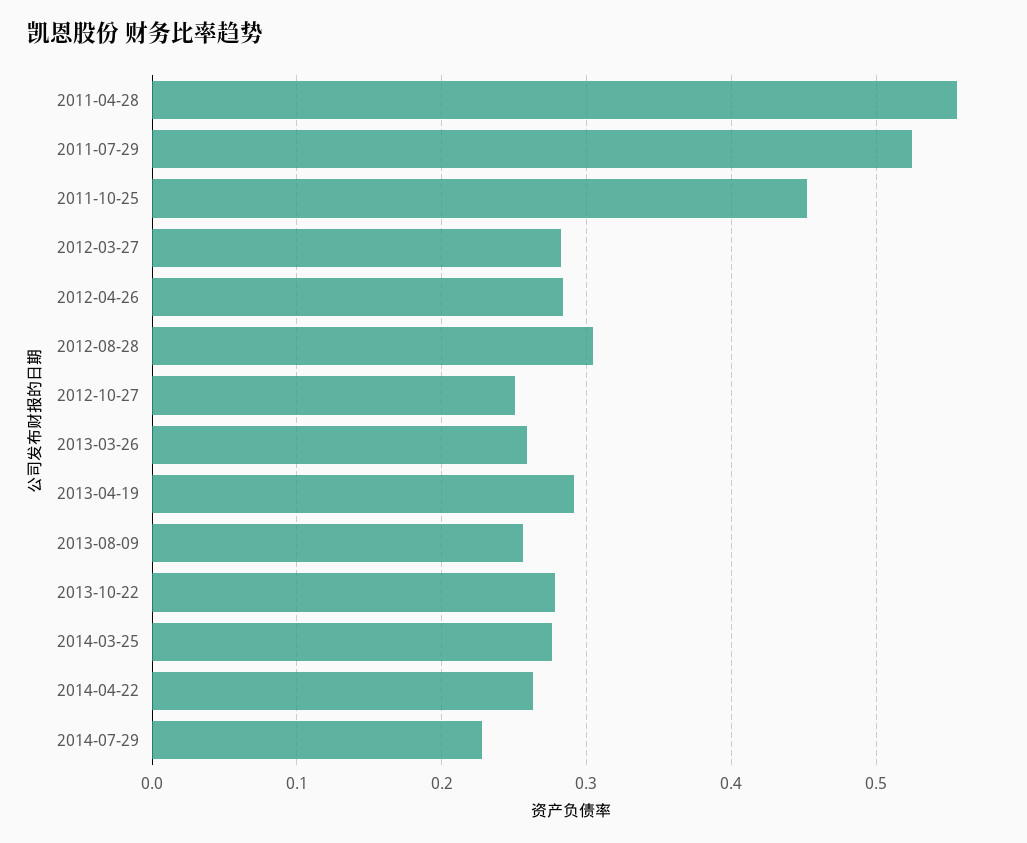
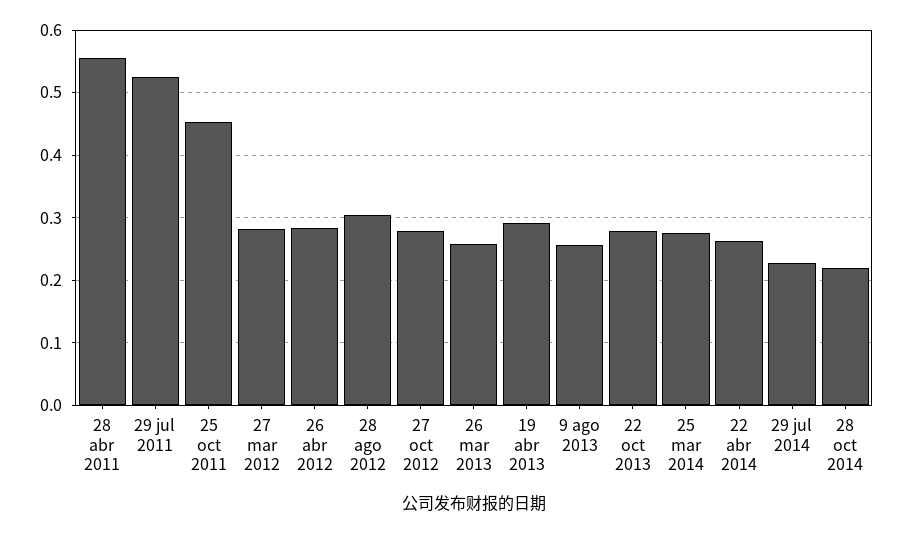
2012-10-27: 0.25 -> 0.28
28 oct 2014: none -> 0.22

